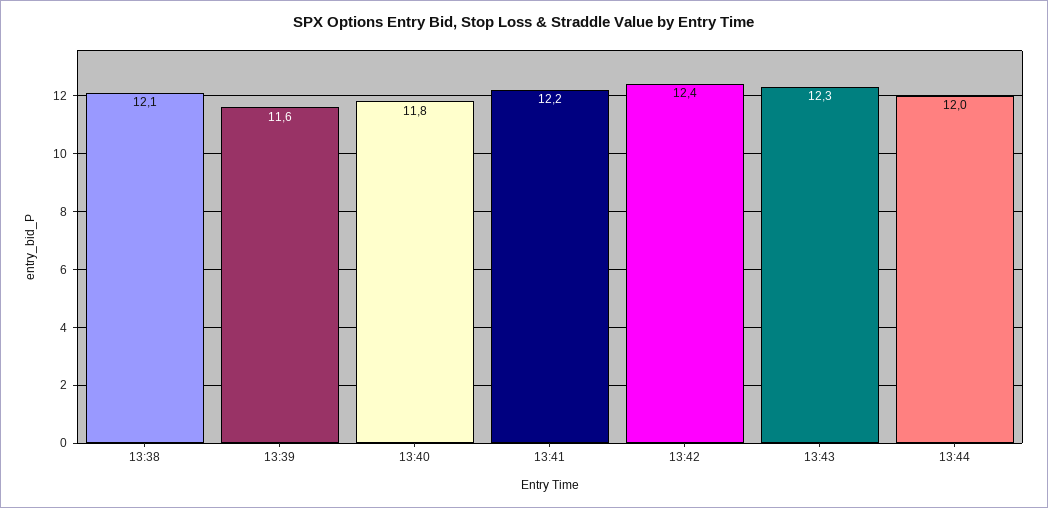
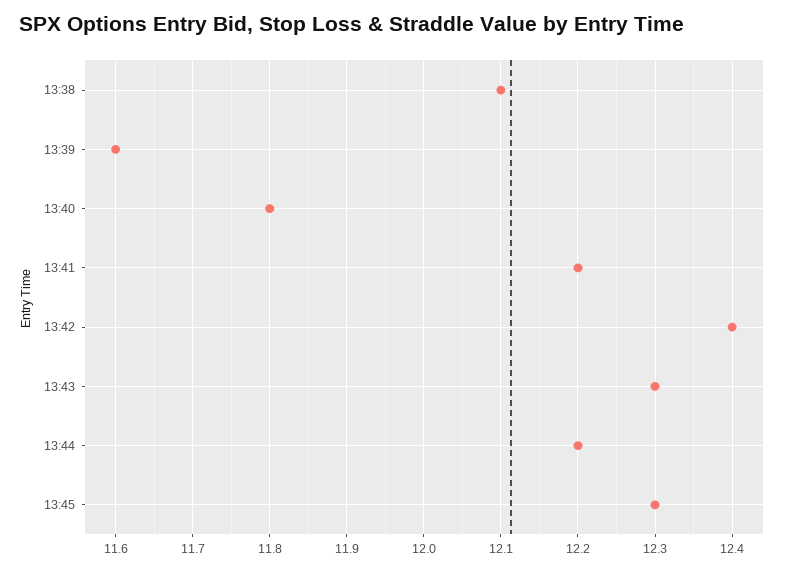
13:44: 12 -> 12.2
13:45: none -> 12.3

